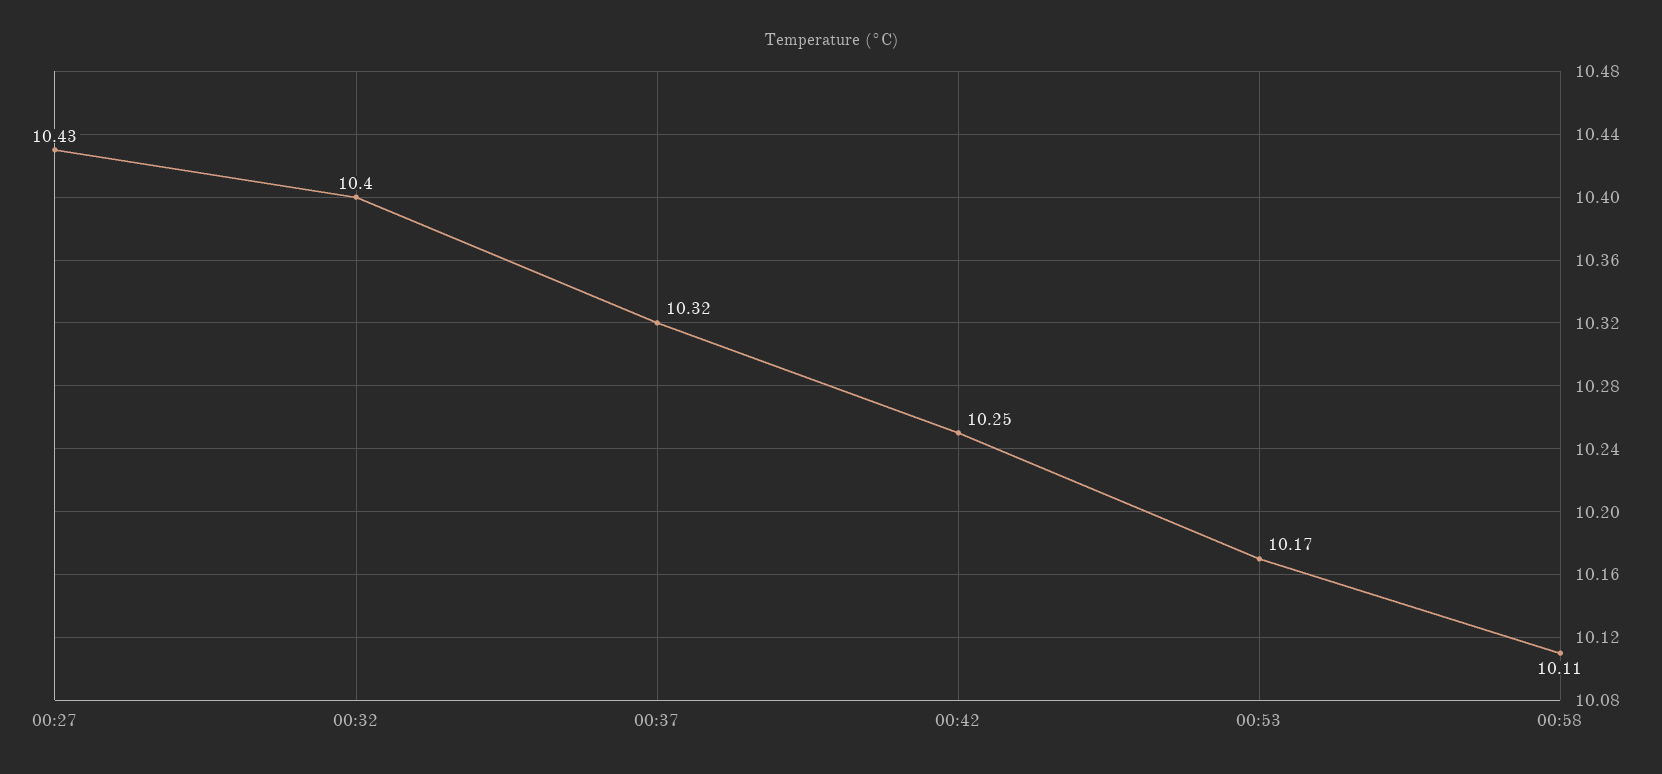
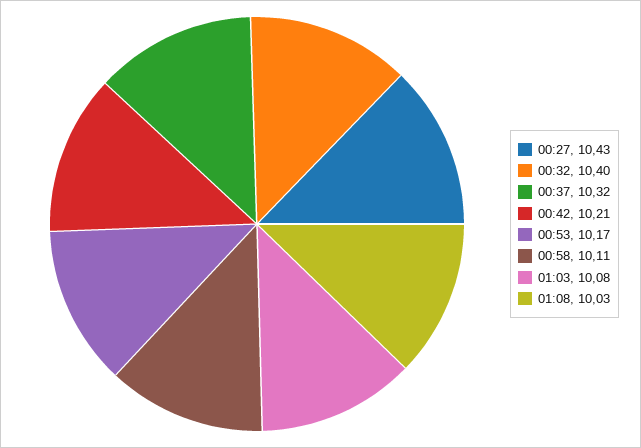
00:42: 10.25 -> 10.21
01:03: none -> 10.08
01:08: none -> 10.03

